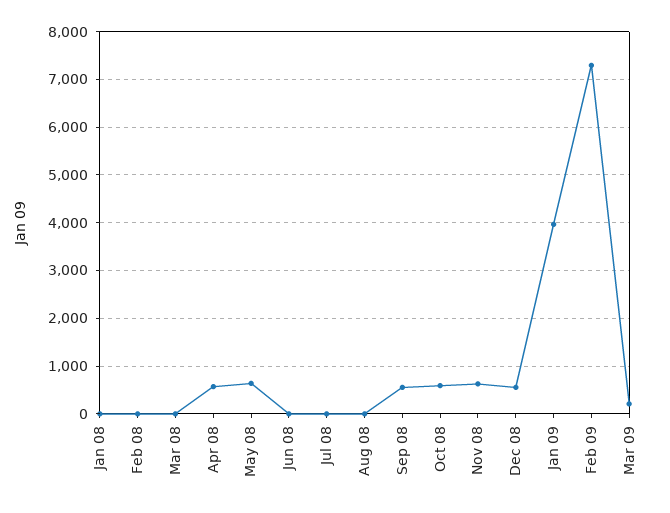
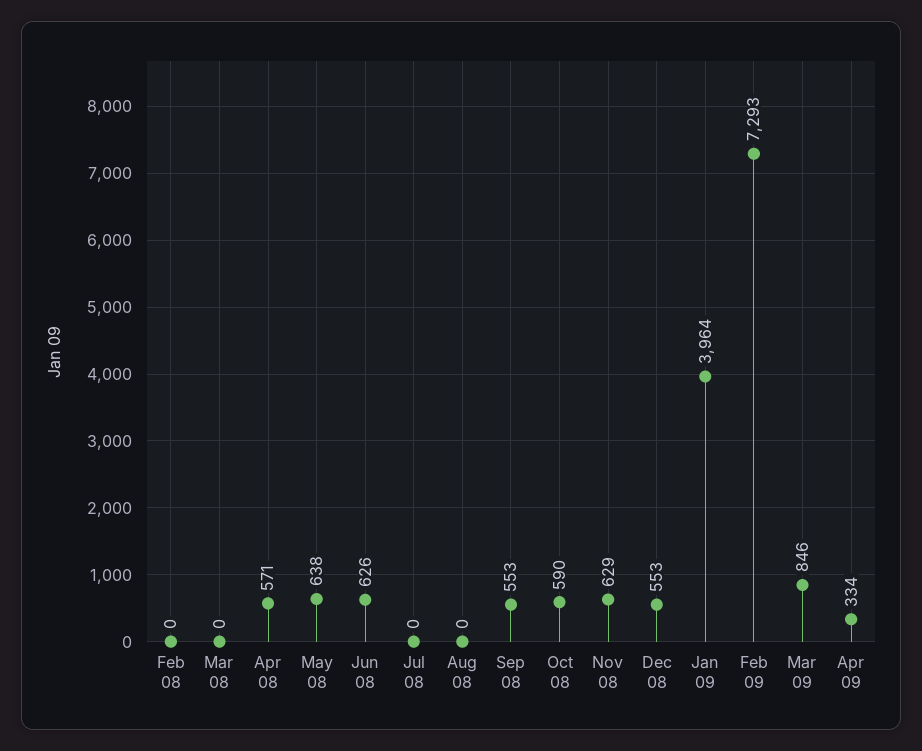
Jan 08: 0 -> none
Jun 08: 0 -> 626
Mar 09: 200 -> 846
Apr 09: none -> 334

